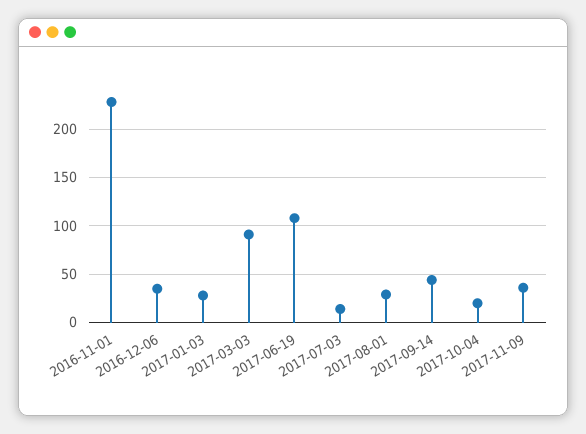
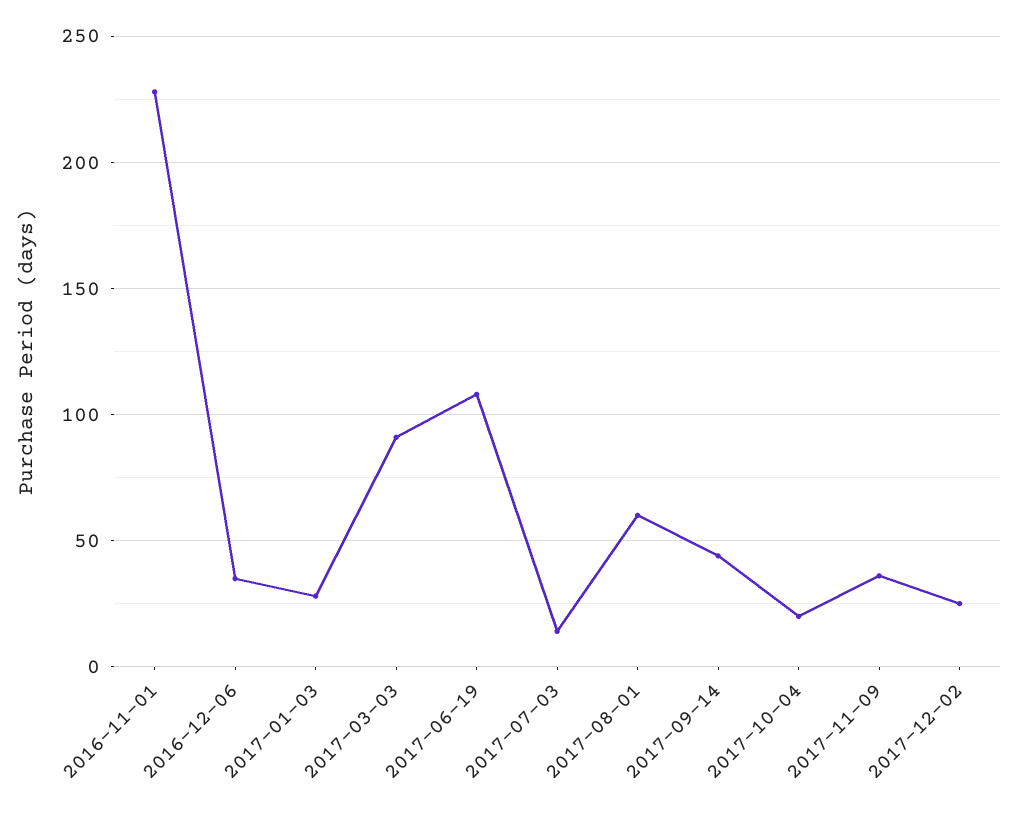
2017-08-01: 30 -> 60
2017-12-02: none -> 25

